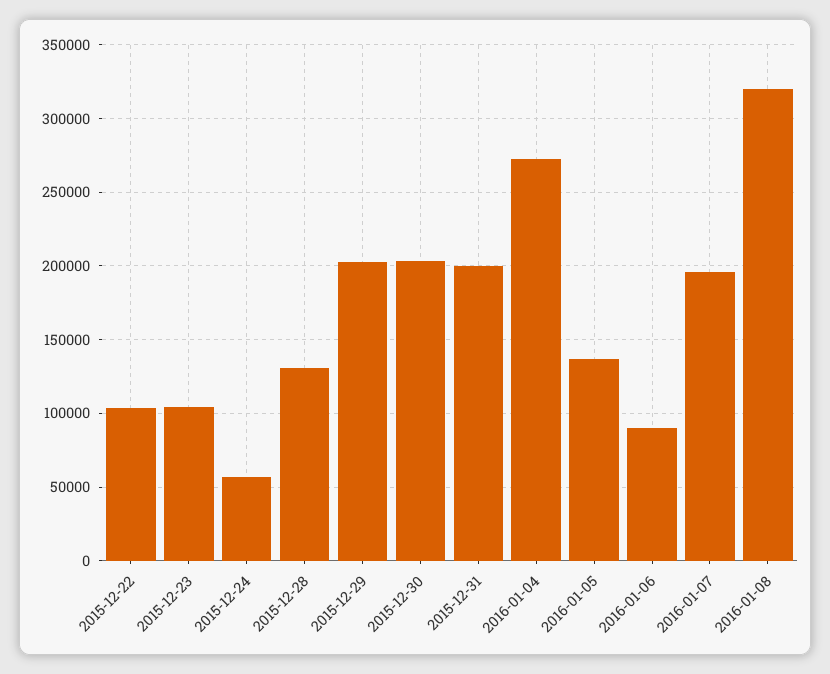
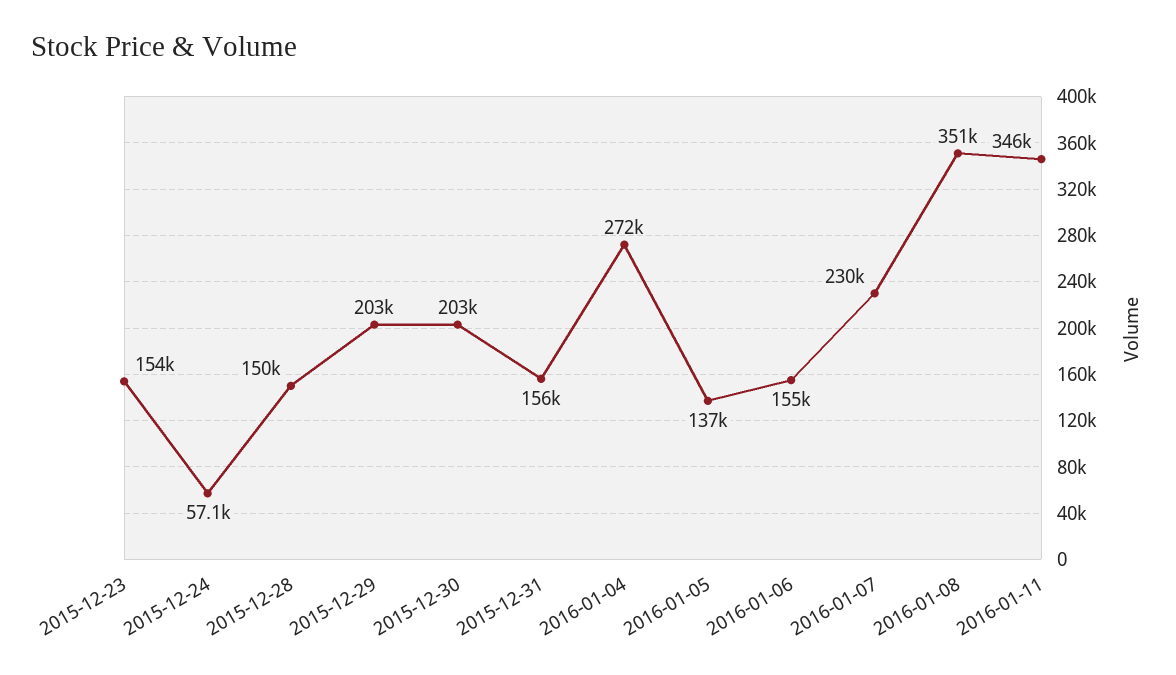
2015-12-22: 105000 -> none
2015-12-23: 105000 -> 154000
2015-12-28: 130000 -> 150000
2015-12-31: 200000 -> 156000
2016-01-06: 90000 -> 155000
2016-01-07: 195000 -> 230000
2016-01-08: 320000 -> 351000
2016-01-11: none -> 346000

